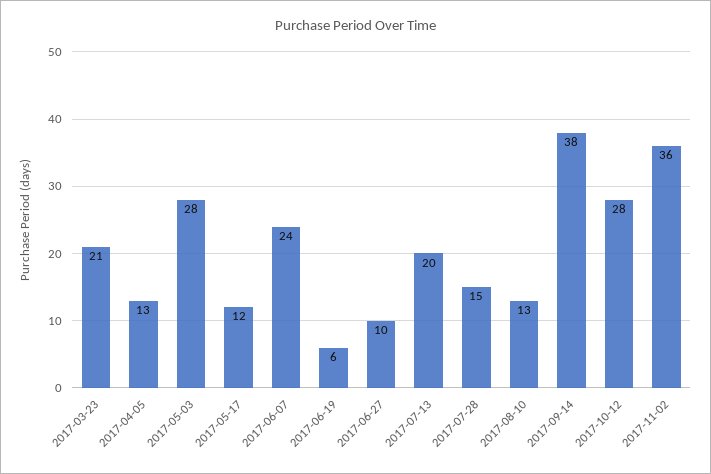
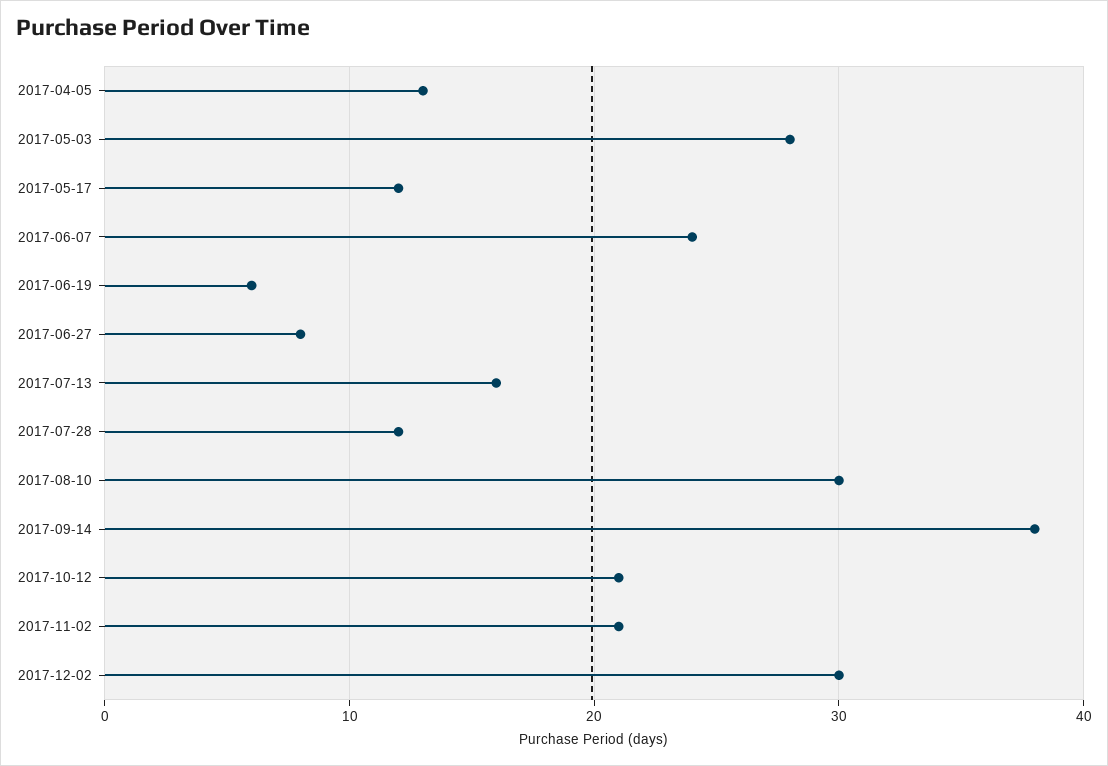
2017-03-23: 21 -> none
2017-06-27: 10 -> 8
2017-07-13: 20 -> 16
2017-07-28: 15 -> 12
2017-08-10: 13 -> 30
2017-10-12: 28 -> 21
2017-11-02: 36 -> 21
2017-12-02: none -> 30

